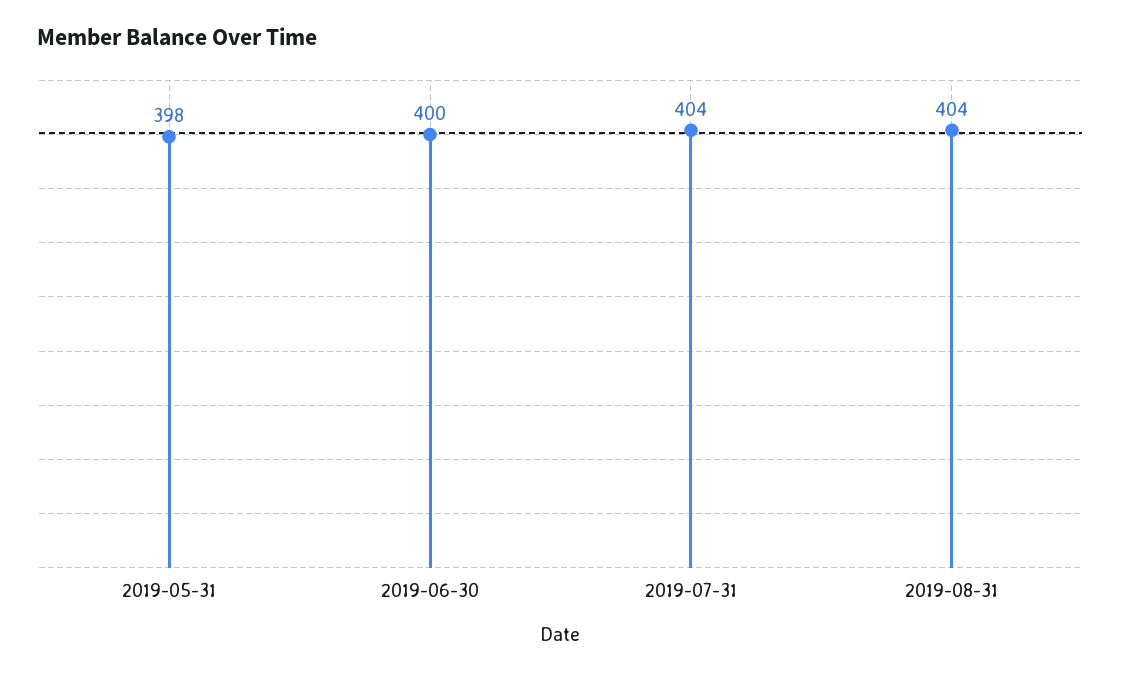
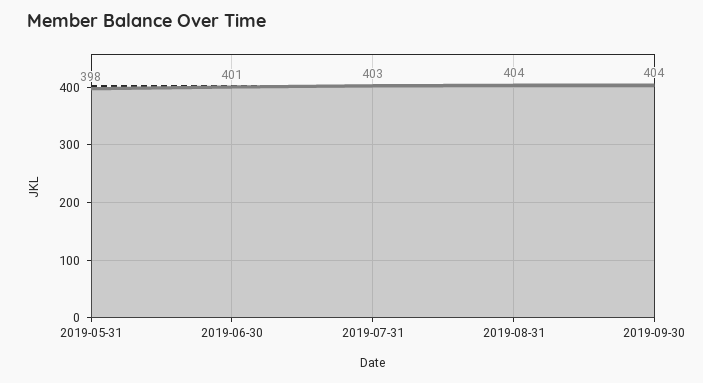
2019-06-30: 400 -> 401
2019-07-31: 404 -> 403
2019-09-30: none -> 404

